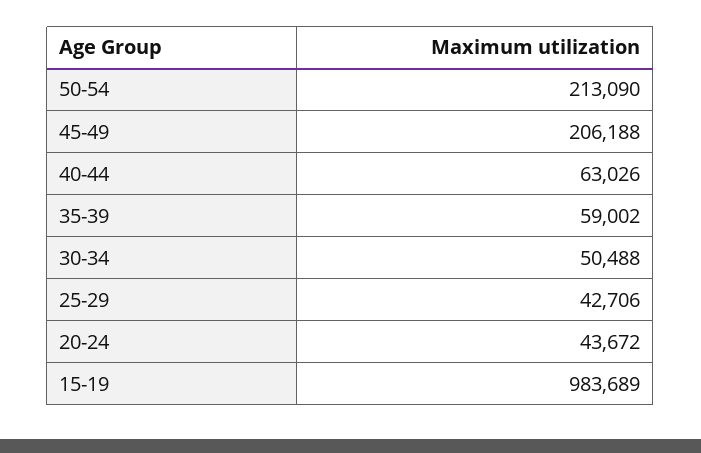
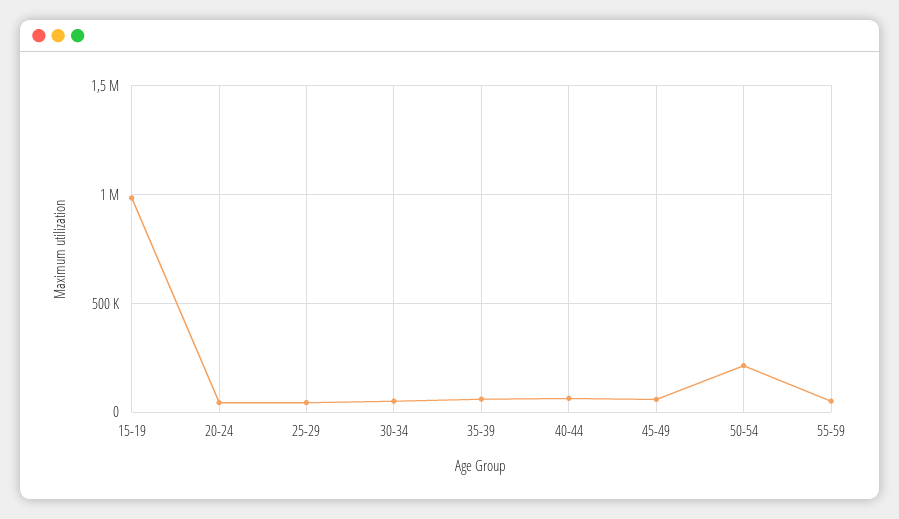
45-49: 206188 -> 50000
55-59: none -> 50000

